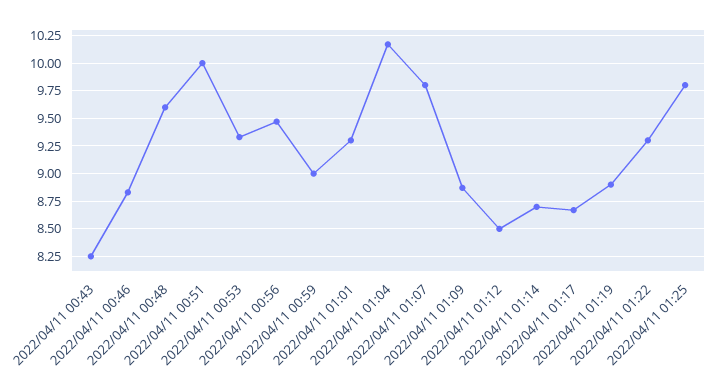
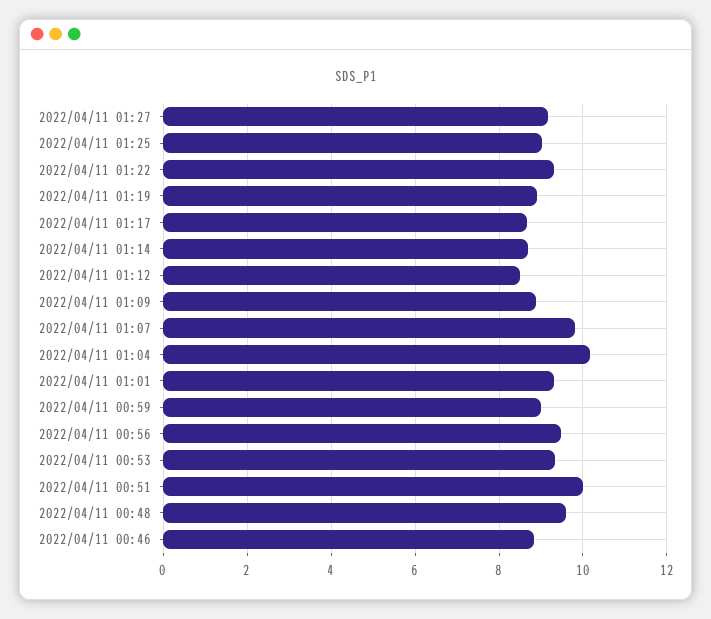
2022/04/11 00:43: 8.25 -> none
2022/04/11 01:25: 9.75 -> 9
2022/04/11 01:27: none -> 9.2

